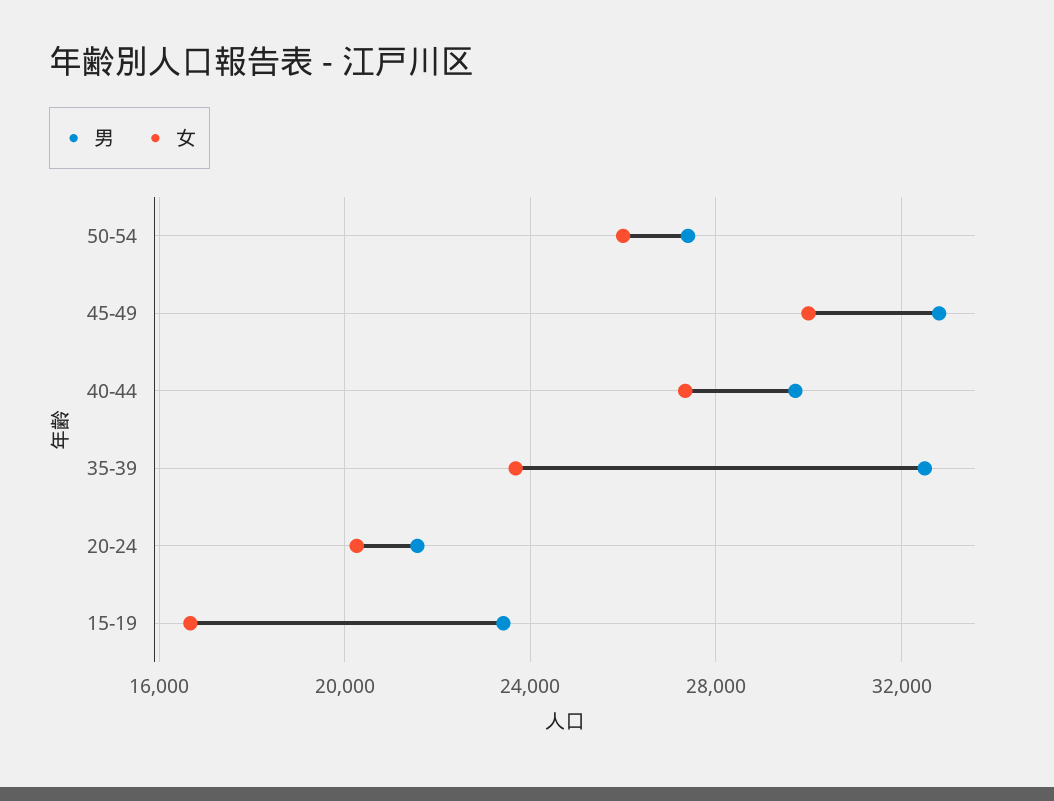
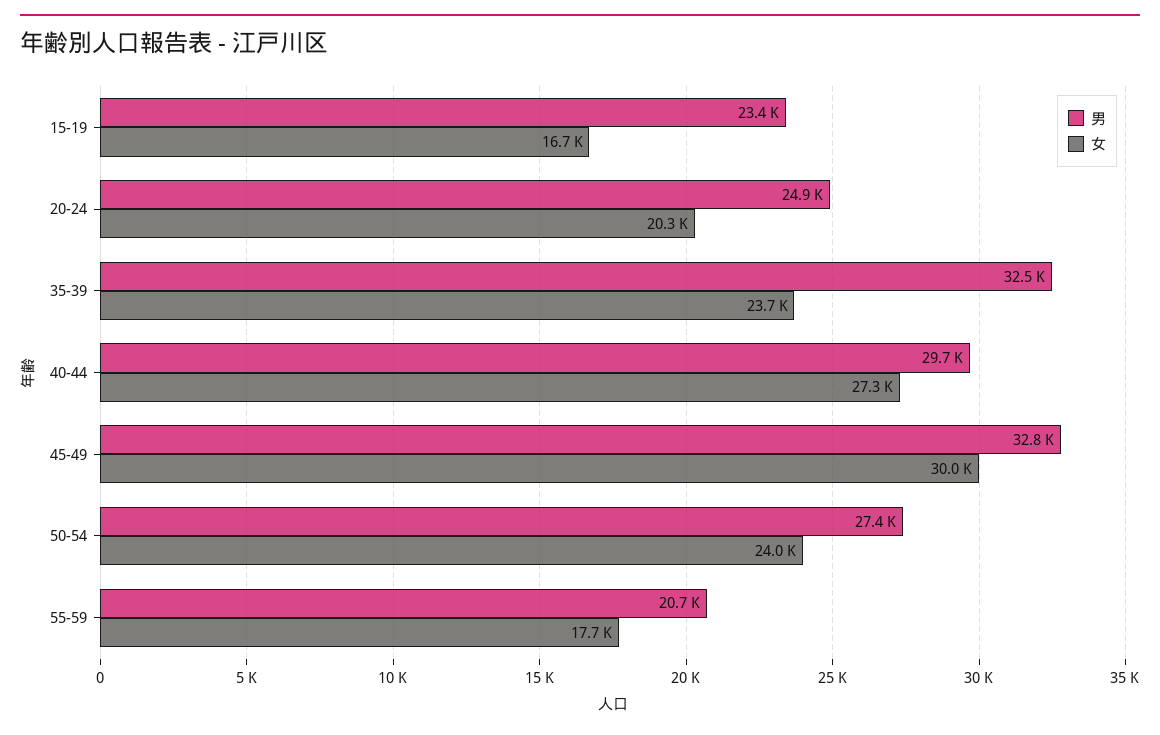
女, 50-54: 26000 -> 24000
男, 20-24: 21500 -> 24900
男, 55-59: none -> 20700
女, 55-59: none -> 17700

